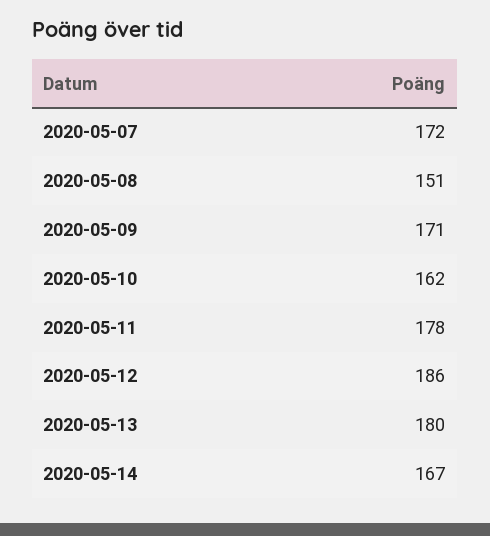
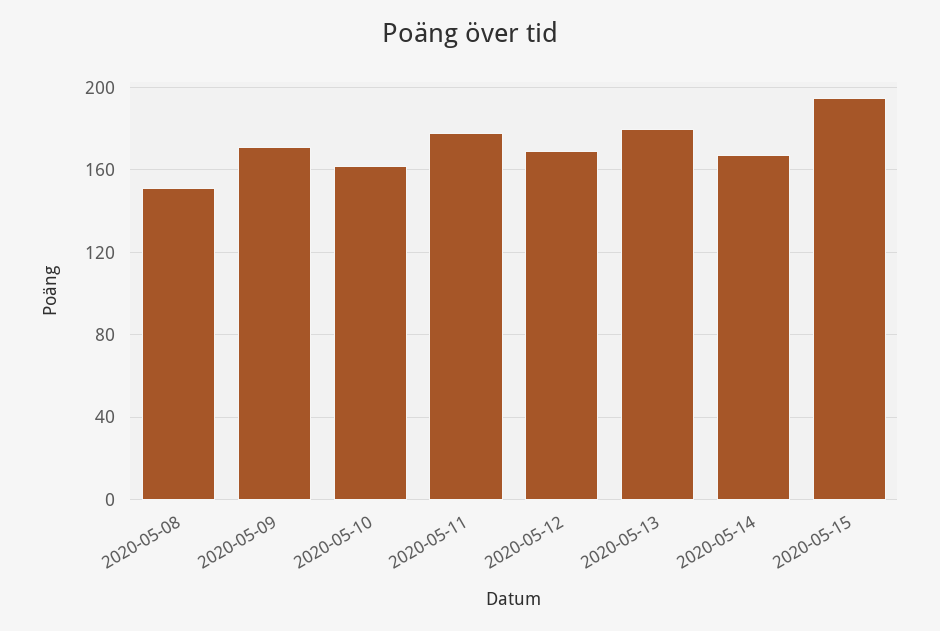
2020-05-07: 172 -> none
2020-05-12: 186 -> 170
2020-05-15: none -> 195

